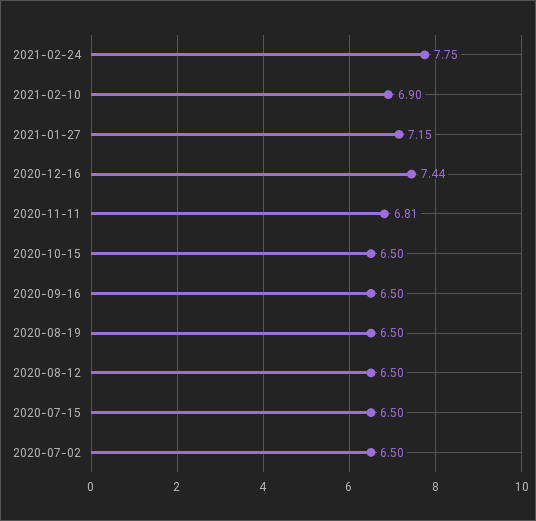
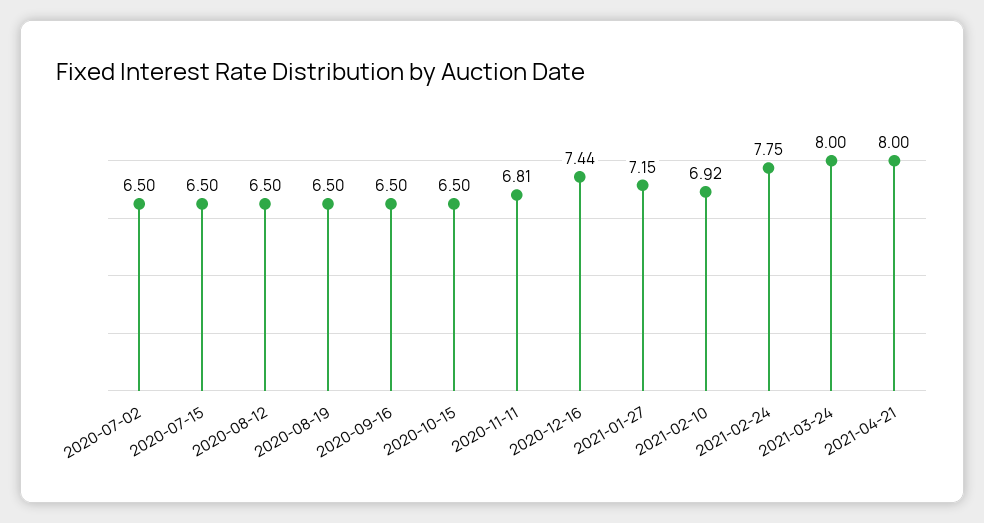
2021-02-10: 6.9 -> 6.92
2021-03-24: none -> 8
2021-04-21: none -> 8

